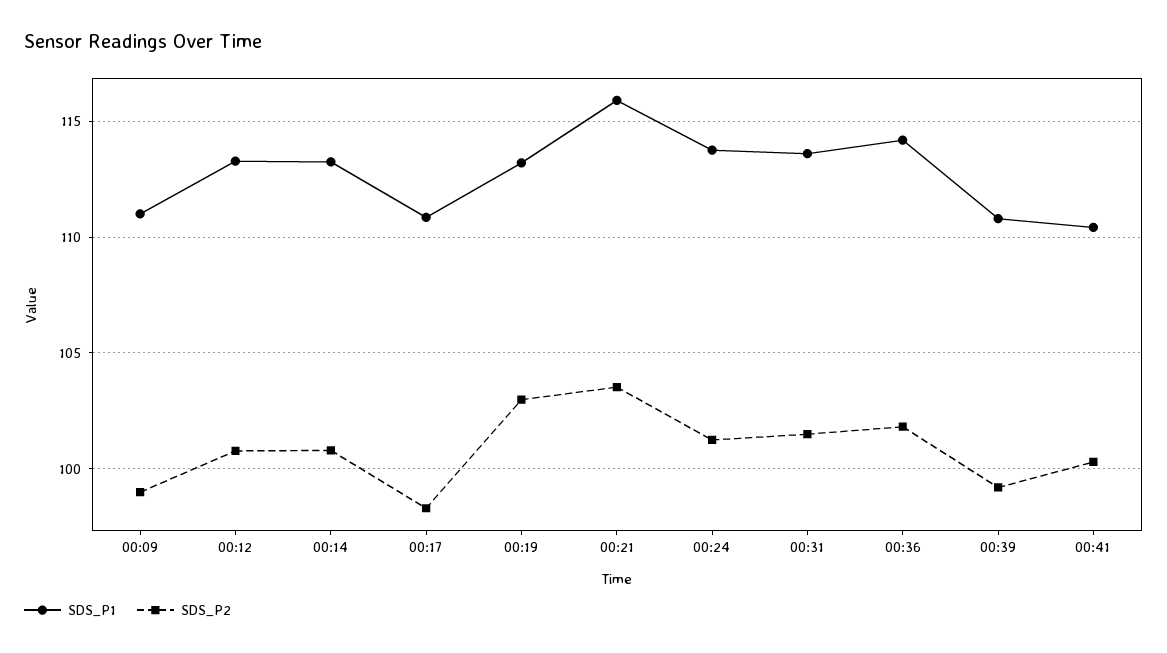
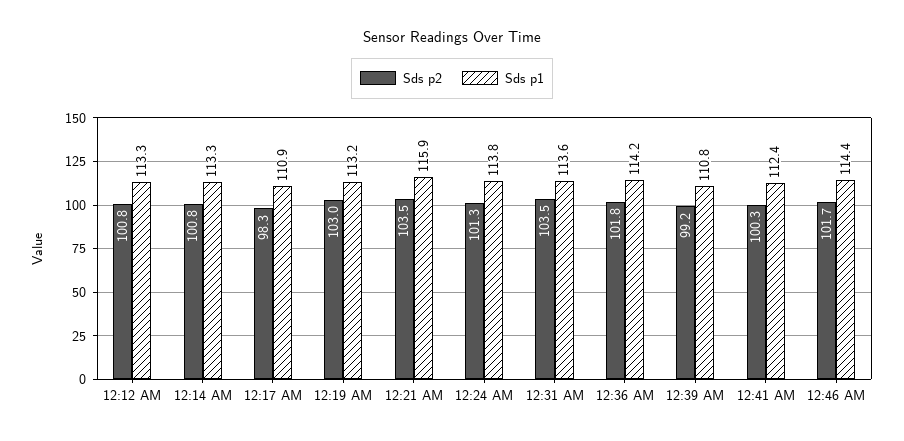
SDS_P1, 00:09: 111 -> none
SDS_P2, 00:09: 99 -> none
SDS_P2, 00:31: 101.5 -> 103.5
SDS_P1, 00:41: 110.5 -> 112.4
SDS_P2, 12:46 AM: none -> 101.7
SDS_P1, 12:46 AM: none -> 114.4

